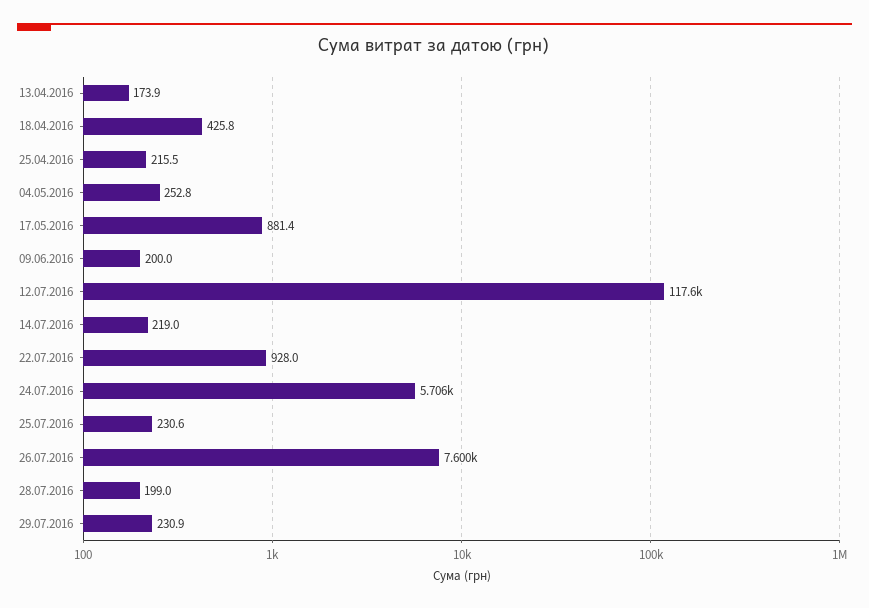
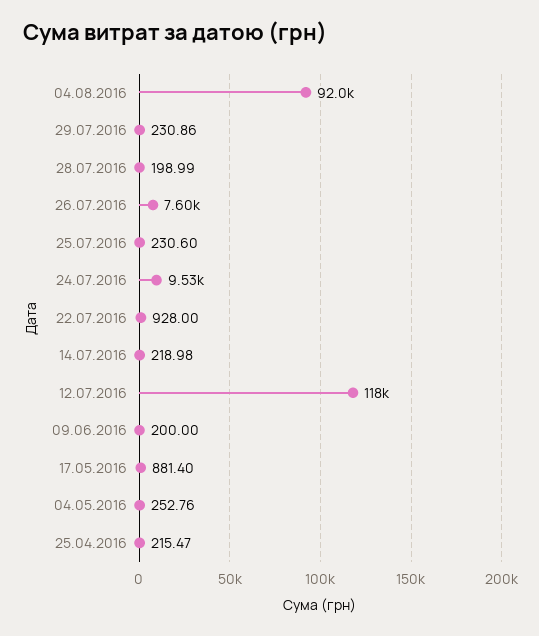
13.04.2016: 173.9 -> none
18.04.2016: 425.8 -> none
24.07.2016: 5706 -> 9530
04.08.2016: none -> 92000

